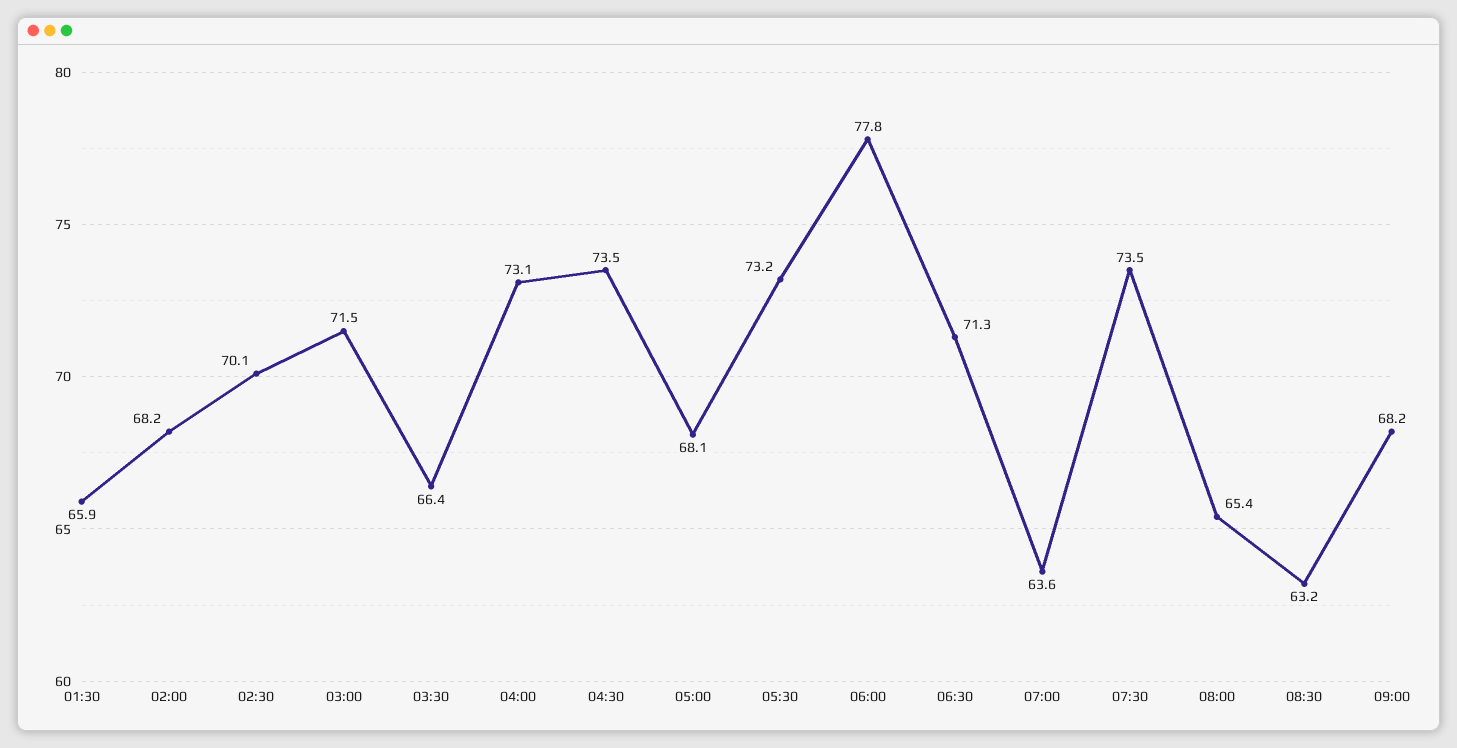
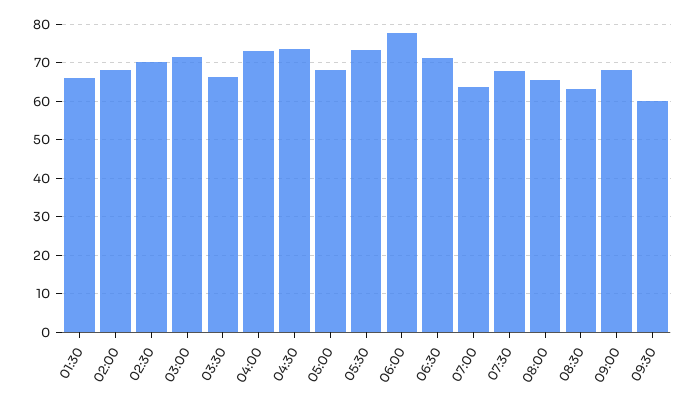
07:30: 73.5 -> 68
09:30: none -> 60

